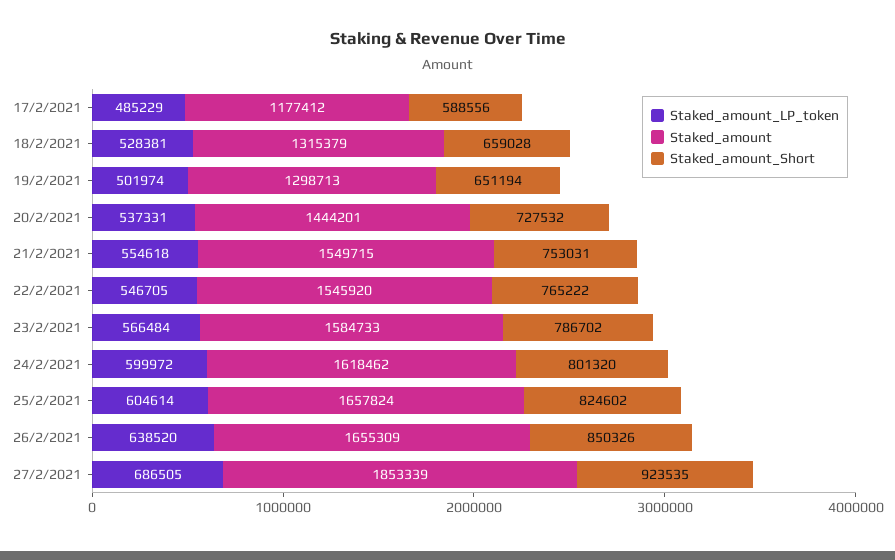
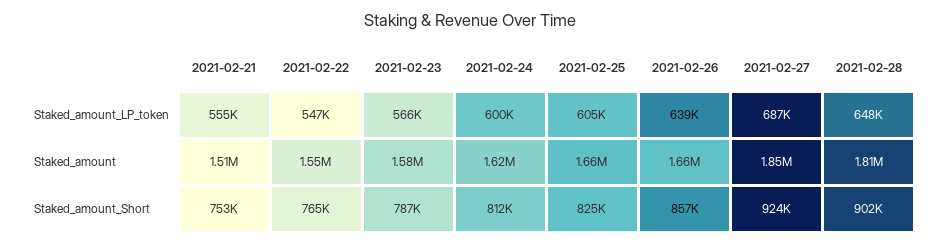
Staked_amount_LP_token, 17/2/2021: 485229 -> none
Staked_amount, 17/2/2021: 1177412 -> none
Staked_amount_Short, 17/2/2021: 588556 -> none
Staked_amount_LP_token, 18/2/2021: 528381 -> none
Staked_amount, 18/2/2021: 1315379 -> none
Staked_amount_Short, 18/2/2021: 659028 -> none
Staked_amount_LP_token, 19/2/2021: 501974 -> none
Staked_amount, 19/2/2021: 1298713 -> none
Staked_amount_Short, 19/2/2021: 651194 -> none
Staked_amount_LP_token, 20/2/2021: 537331 -> none
Staked_amount, 20/2/2021: 1444201 -> none
Staked_amount_Short, 20/2/2021: 727532 -> none
Staked_amount, 21/2/2021: 1549715 -> 1510000
Staked_amount_Short, 24/2/2021: 801320 -> 812000
Staked_amount_Short, 26/2/2021: 850326 -> 857000
Staked_amount_LP_token, 2021-02-28: none -> 648000
Staked_amount, 2021-02-28: none -> 1810000
Staked_amount_Short, 2021-02-28: none -> 902000

